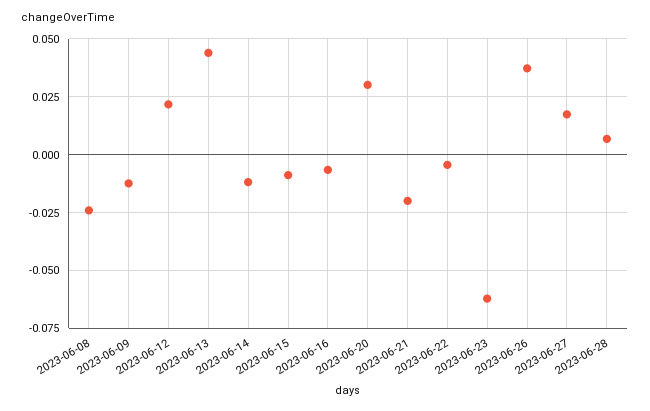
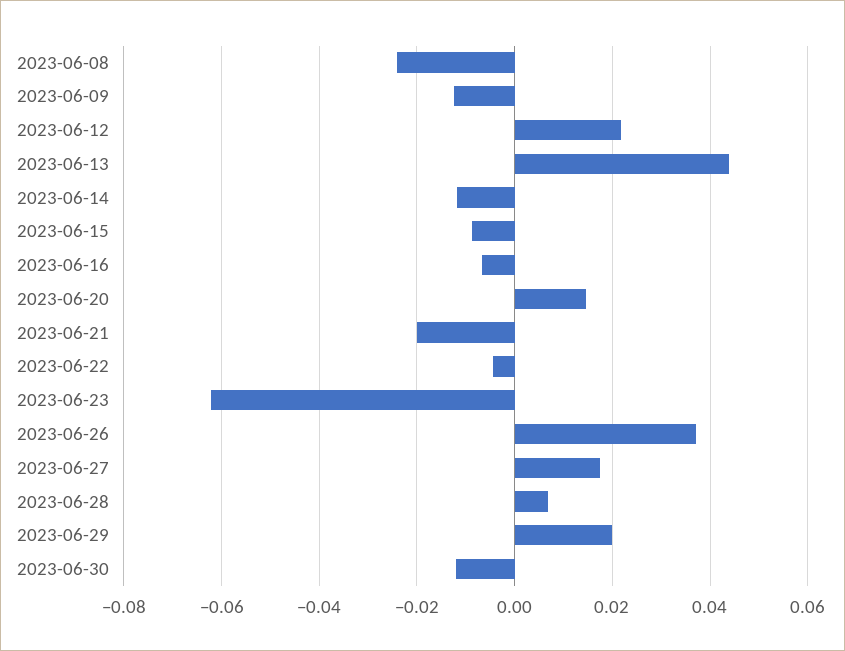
2023-06-20: 0.03 -> 0.014
2023-06-29: none -> 0.02
2023-06-30: none -> -0.012

